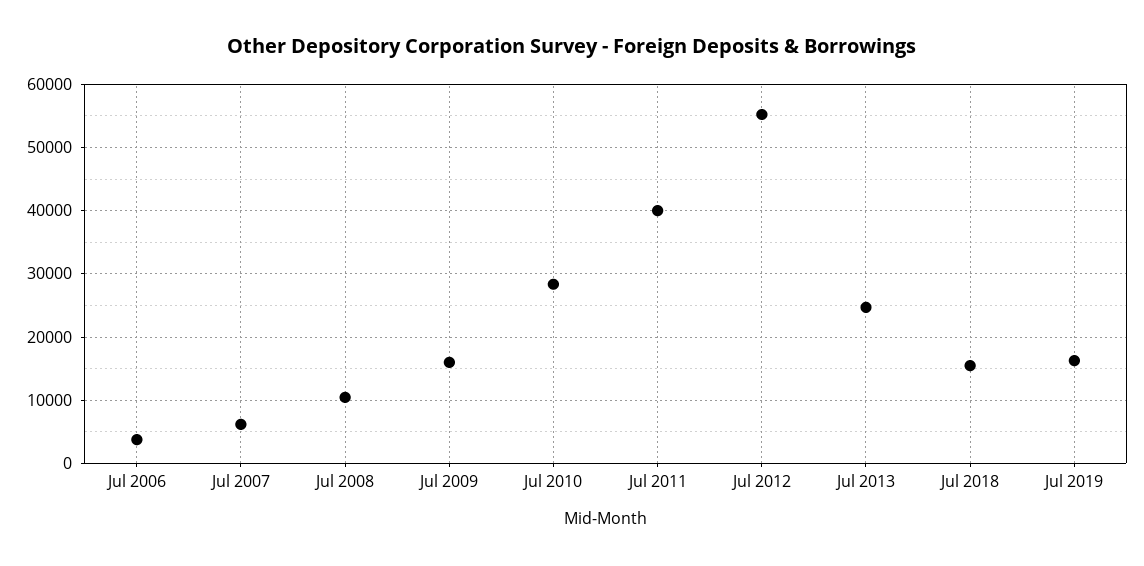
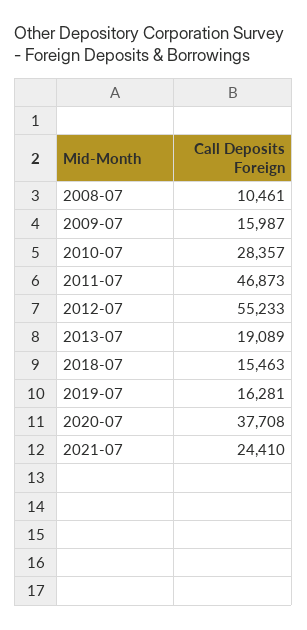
Jul 2006: 4000 -> none
Jul 2007: 6000 -> none
Jul 2011: 40000 -> 46873
Jul 2013: 25000 -> 19089
2020-07: none -> 37708
2021-07: none -> 24410

